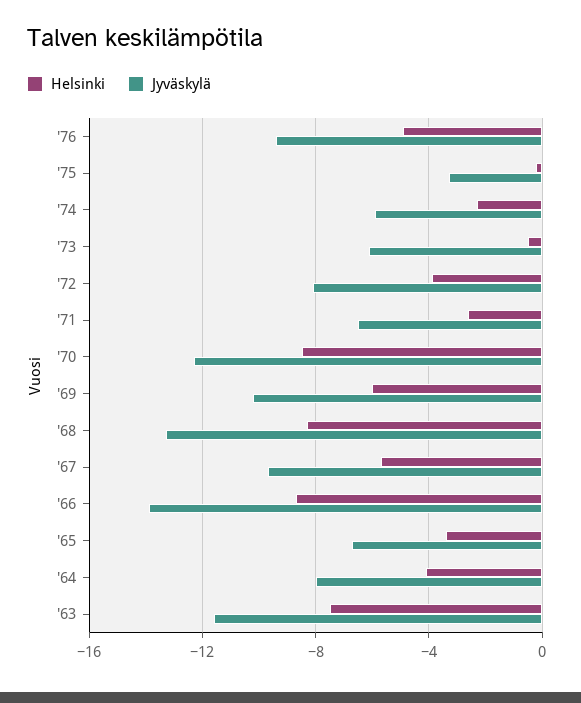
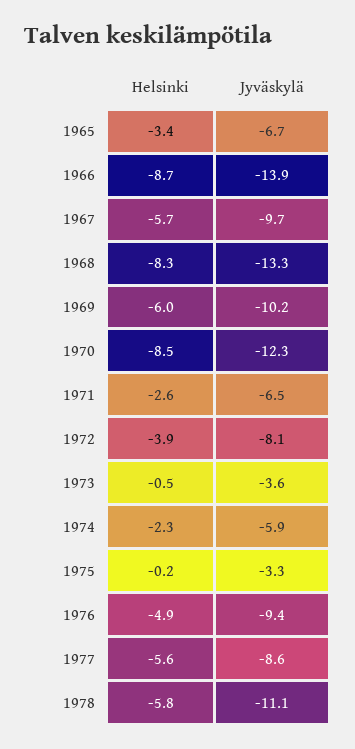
Jyväskylä, '73: -6 -> -3.6
Helsinki, '64: -4 -> none
Jyväskylä, '64: -8 -> none
Helsinki, '63: -7.5 -> none
Jyväskylä, '63: -11.5 -> none
Helsinki, 1977: none -> -5.6
Jyväskylä, 1977: none -> -8.6
Helsinki, 1978: none -> -5.8
Jyväskylä, 1978: none -> -11.1

